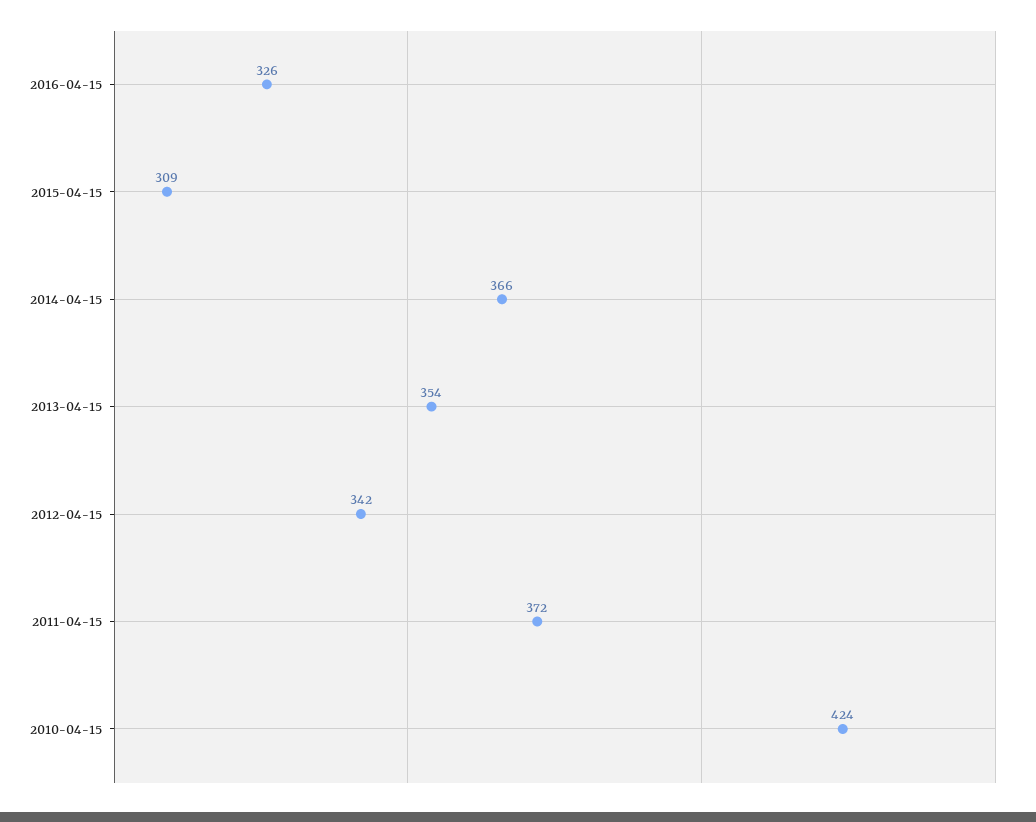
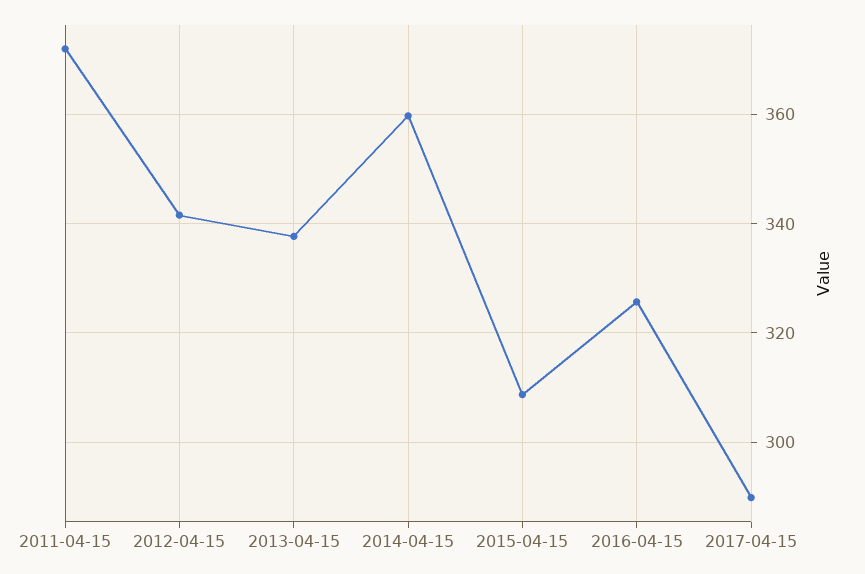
2014-04-15: 366 -> 360
2013-04-15: 354 -> 338
2010-04-15: 424 -> none
2017-04-15: none -> 290

